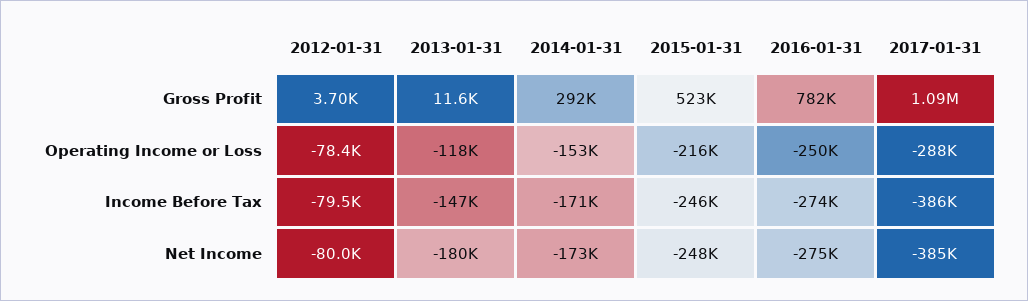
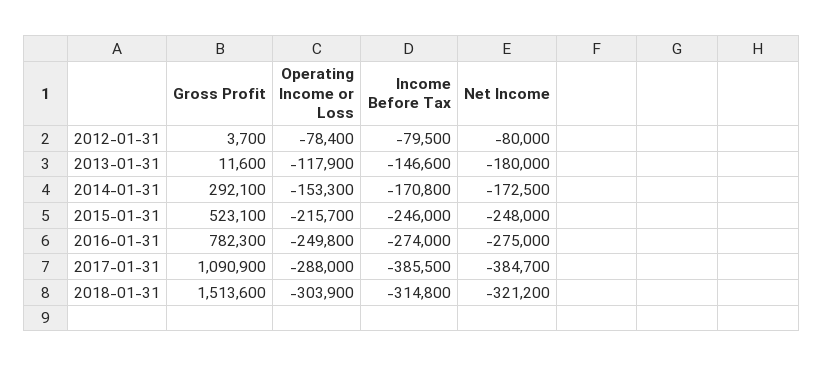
2018-01-31, Gross Profit: none -> 1513600
2018-01-31, Operating Income or Loss: none -> -303900
2018-01-31, Income Before Tax: none -> -314800
2018-01-31, Net Income: none -> -321200

